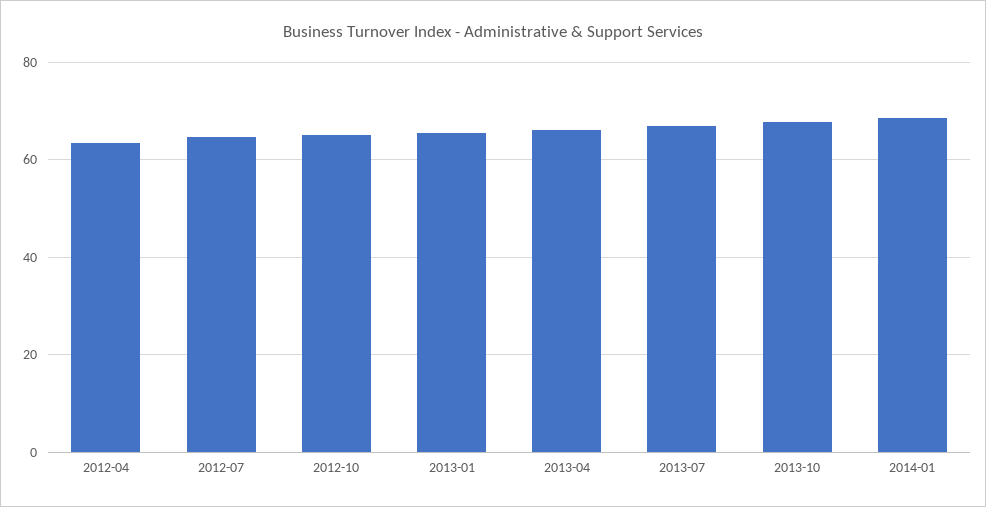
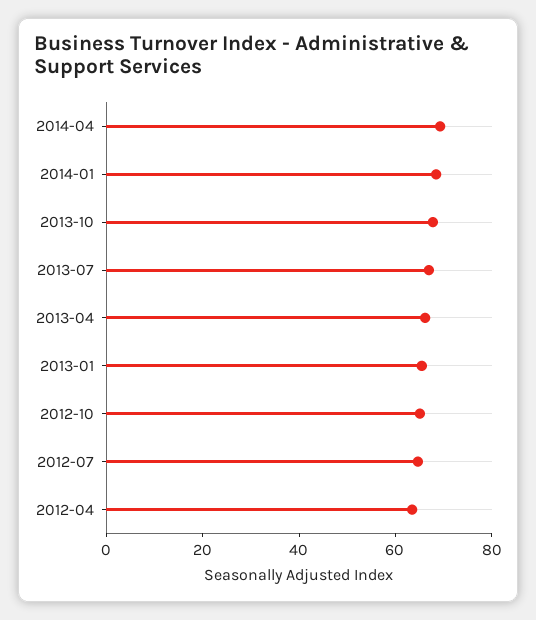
2014-04: none -> 70

